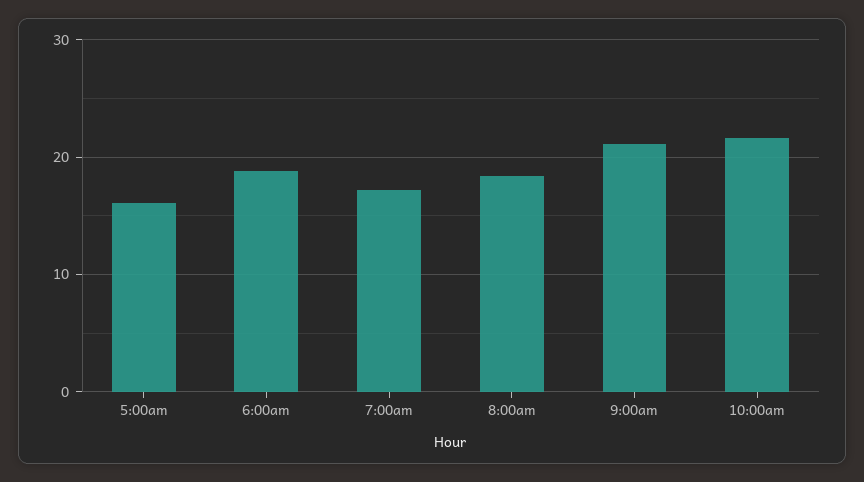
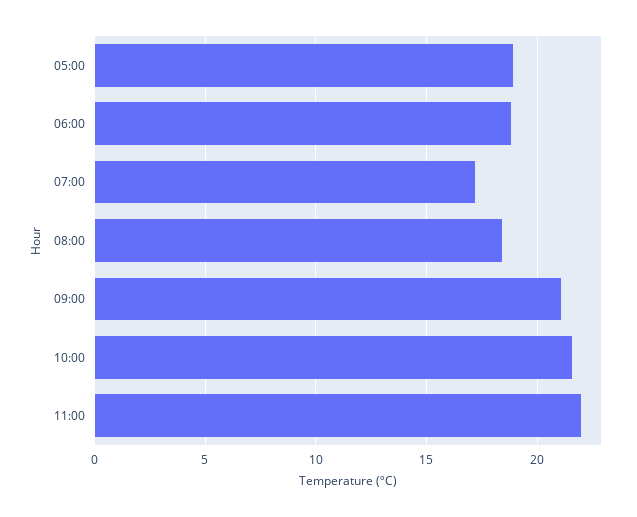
5:00am: 16 -> 19
11:00: none -> 22

